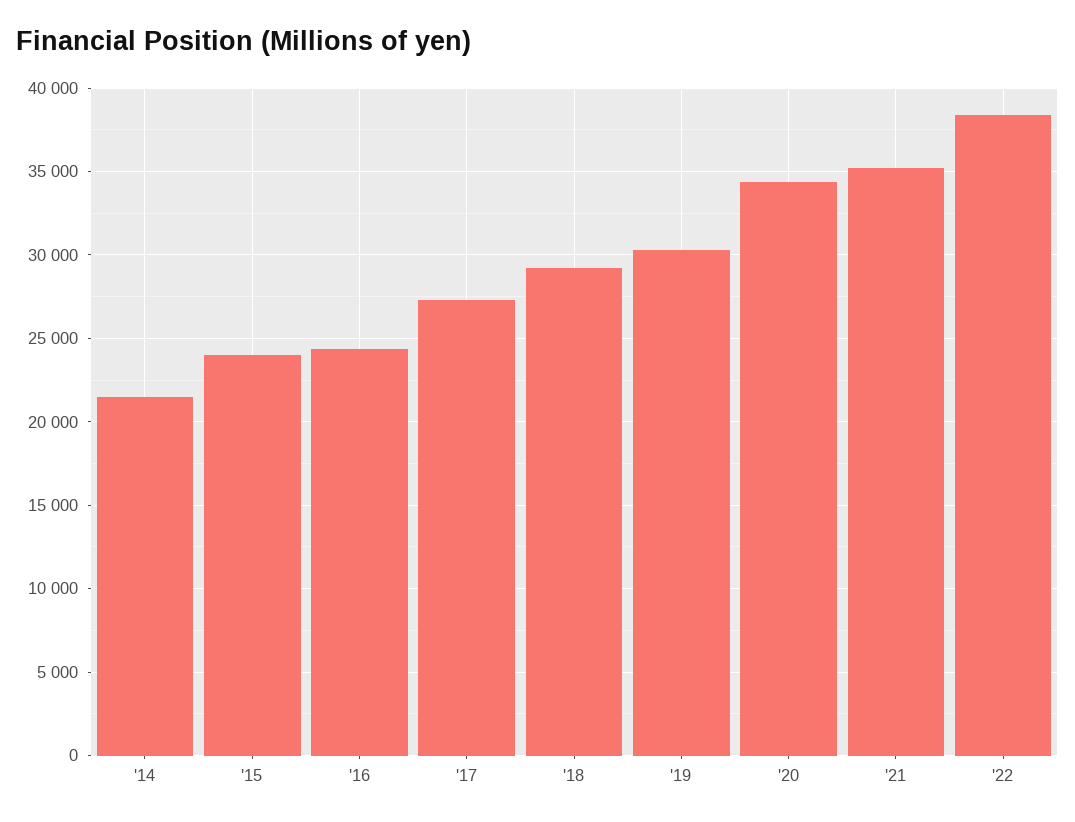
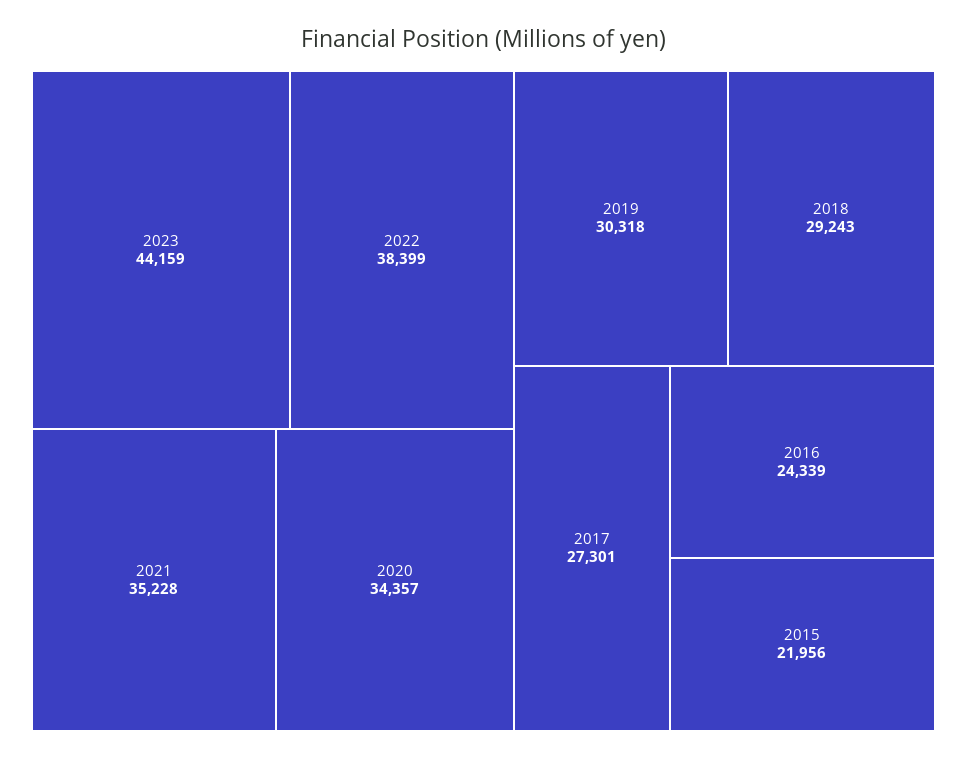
'14: 21500 -> none
'15: 24000 -> 21956
2023: none -> 44159

